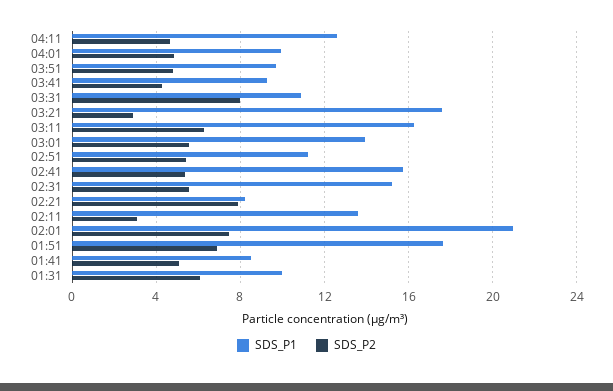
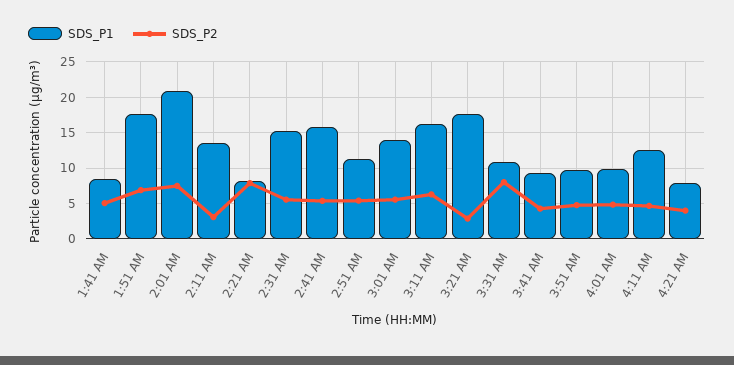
SDS_P1, 01:31: 10 -> none
SDS_P2, 01:31: 6 -> none
SDS_P1, 4:21 AM: none -> 8
SDS_P2, 4:21 AM: none -> 4

